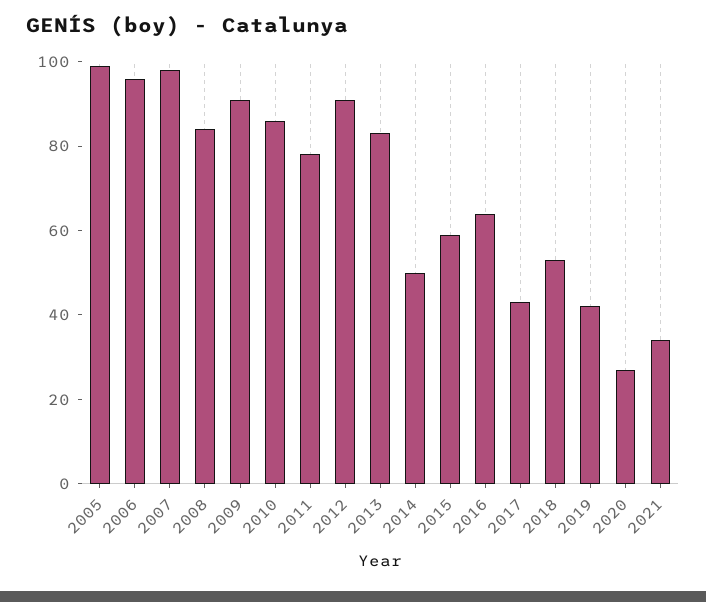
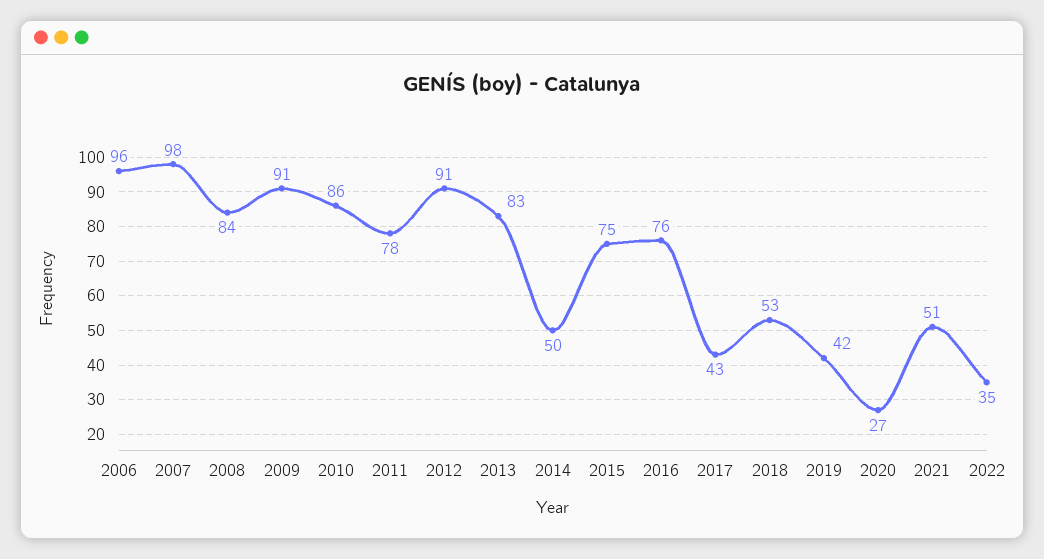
2005: 100 -> none
2015: 60 -> 75
2016: 65 -> 76
2021: 35 -> 51
2022: none -> 35

